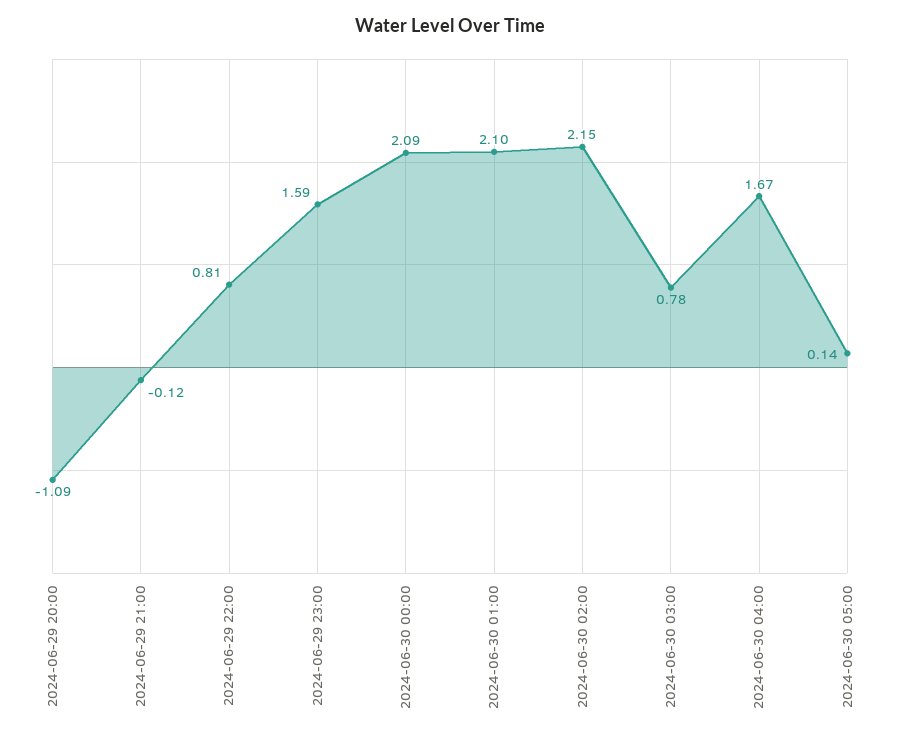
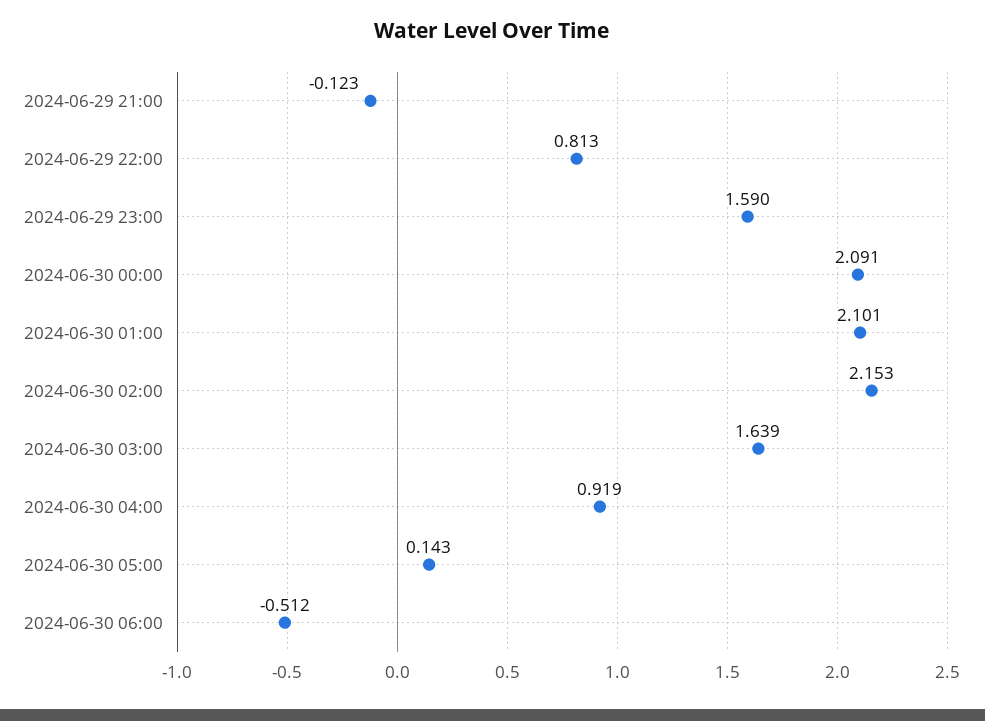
2024-06-29 20:00: -1.09 -> none
2024-06-30 03:00: 0.78 -> 1.639
2024-06-30 04:00: 1.67 -> 0.919
2024-06-30 06:00: none -> -0.512

